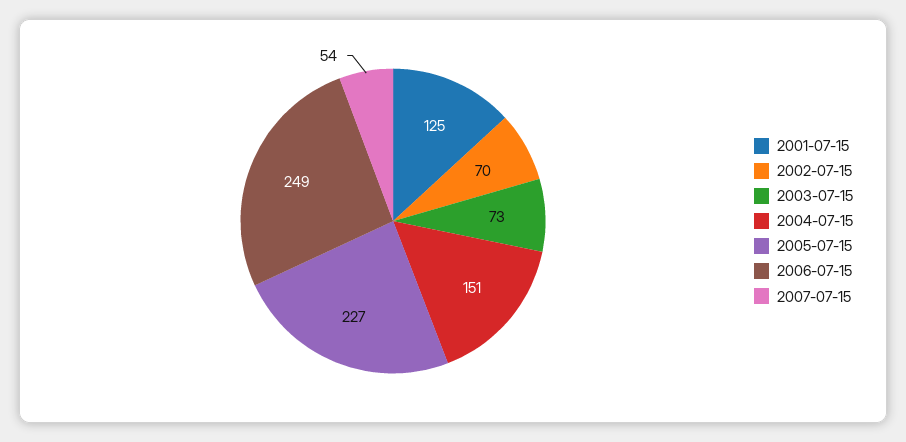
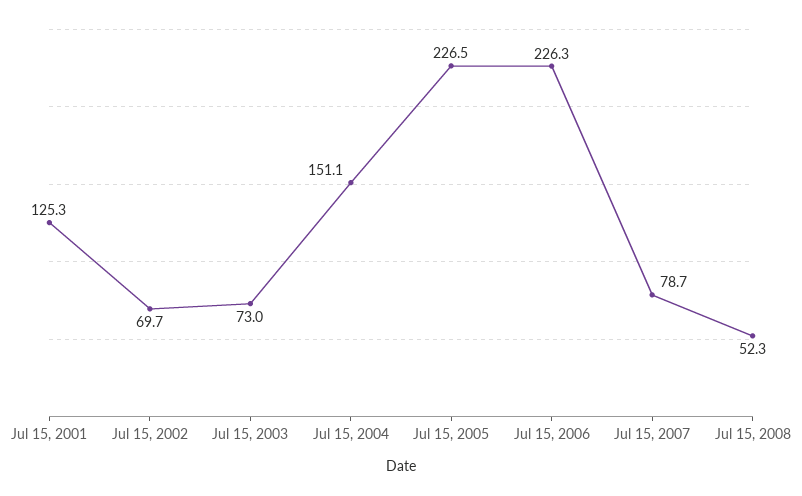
2006-07-15: 249 -> 226.3
2007-07-15: 54 -> 78.7
Jul 15, 2008: none -> 52.3

